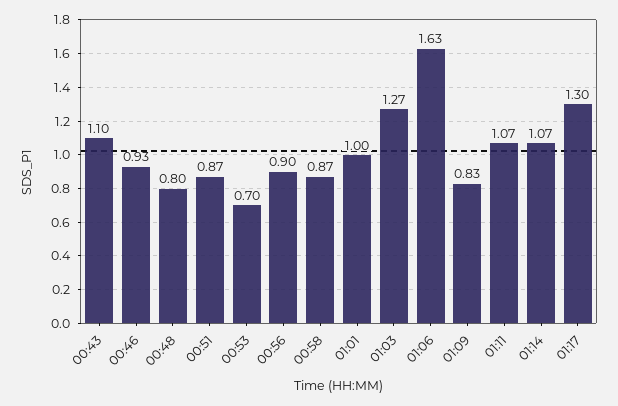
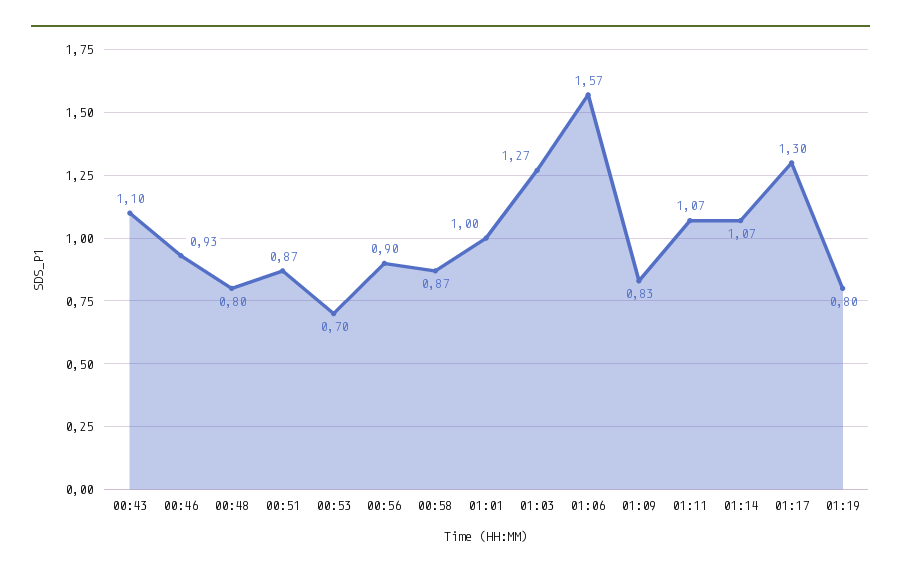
01:06: 1.63 -> 1.57
01:19: none -> 0.8

